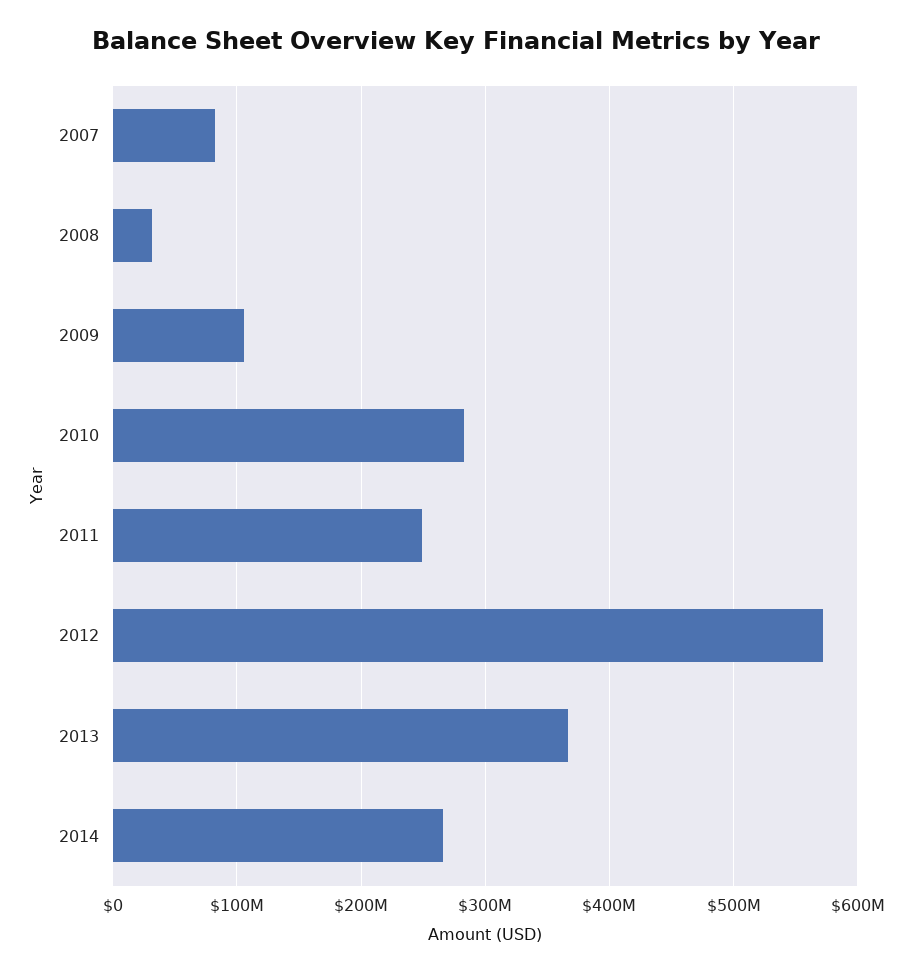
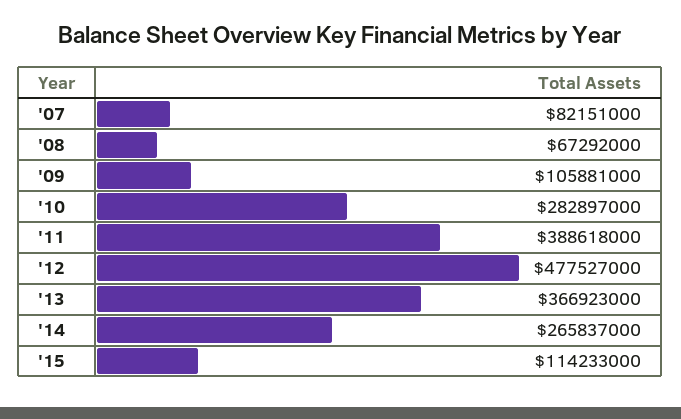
2008: 30000000 -> 67292000
2011: 250000000 -> 388618000
2012: 570000000 -> 477527000
'15: none -> 114233000

